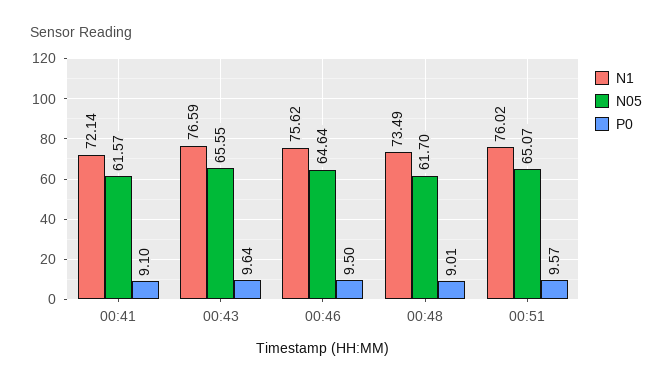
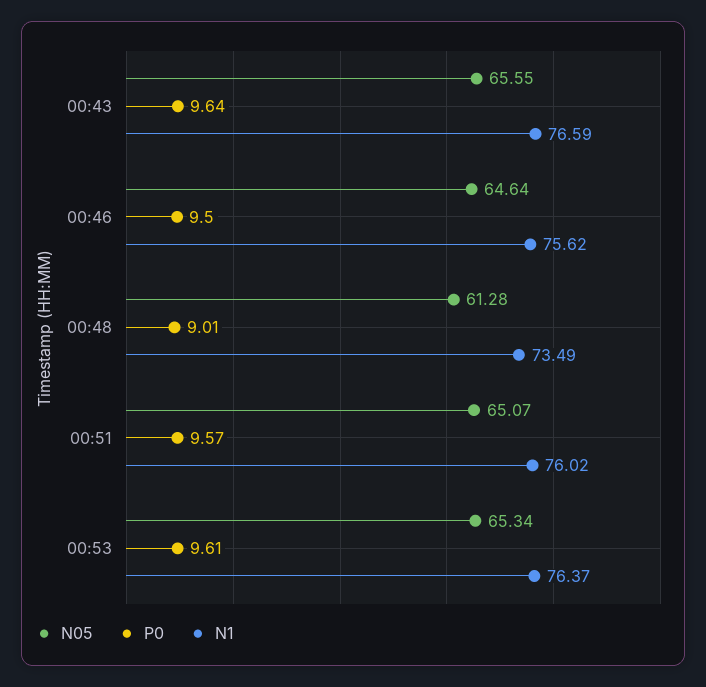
N1, 00:41: 72.14 -> none
N05, 00:41: 61.57 -> none
P0, 00:41: 9.1 -> none
N05, 00:48: 61.7 -> 61.28
N05, 00:53: none -> 65.34
P0, 00:53: none -> 9.61
N1, 00:53: none -> 76.37

